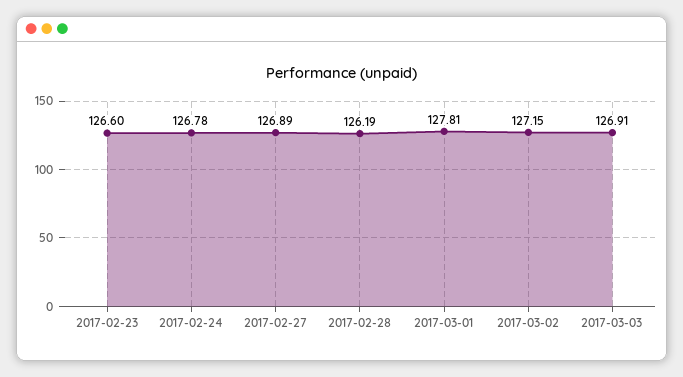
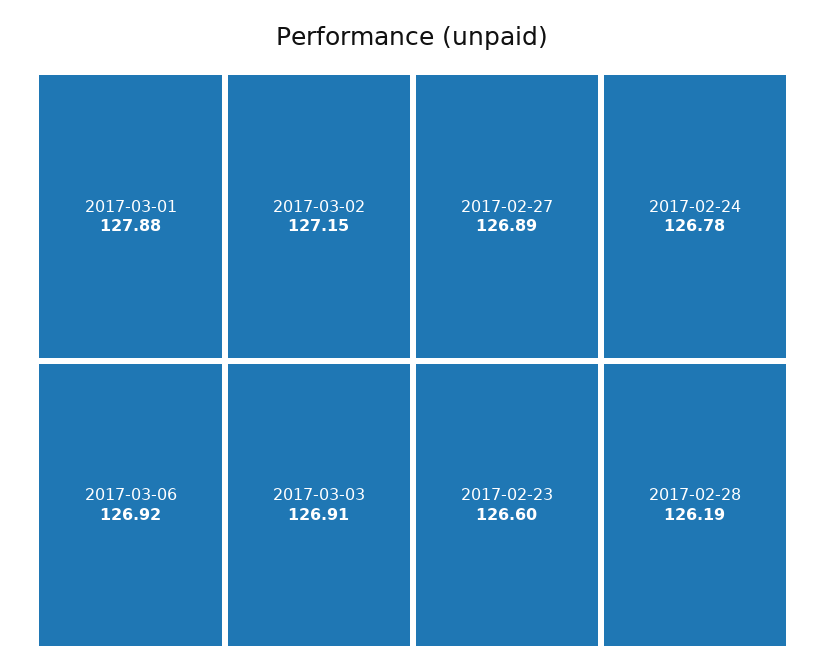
2017-03-01: 127.81 -> 127.88
2017-03-06: none -> 126.92

